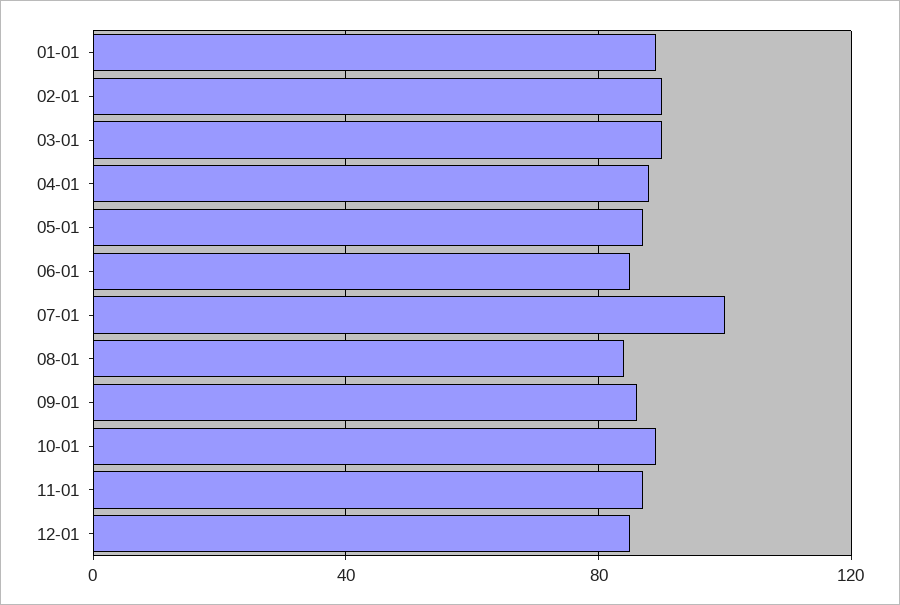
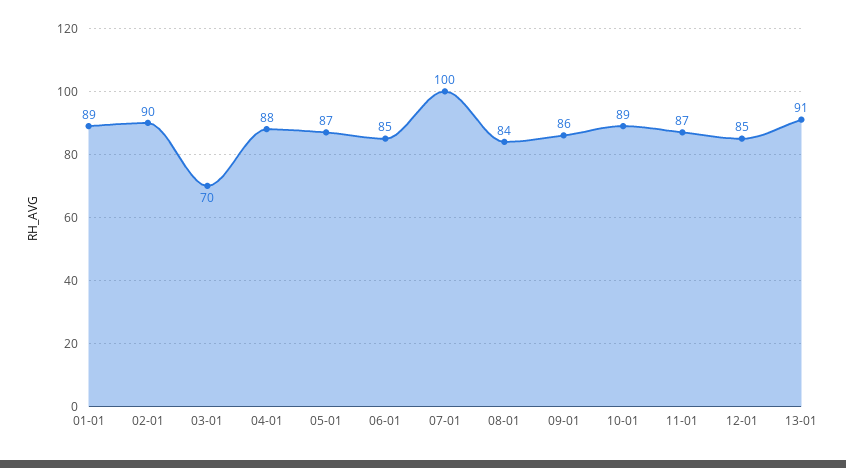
03-01: 90 -> 70
13-01: none -> 91

